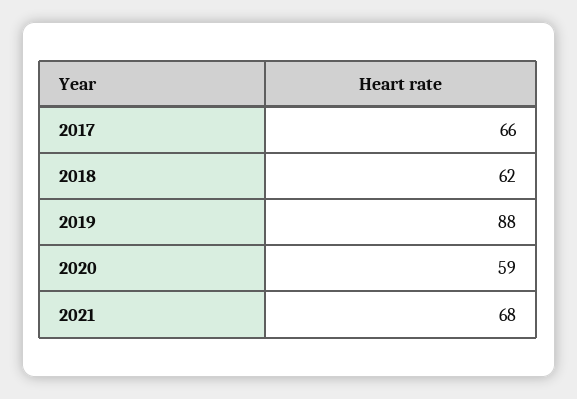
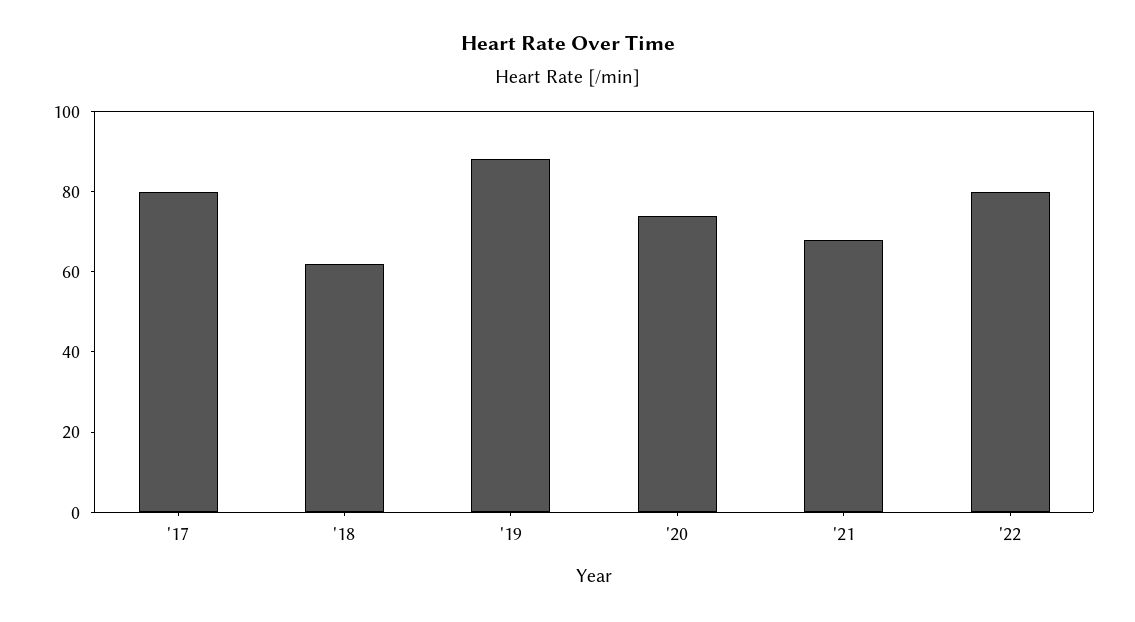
2017: 66 -> 80
2020: 59 -> 75
'22: none -> 80

